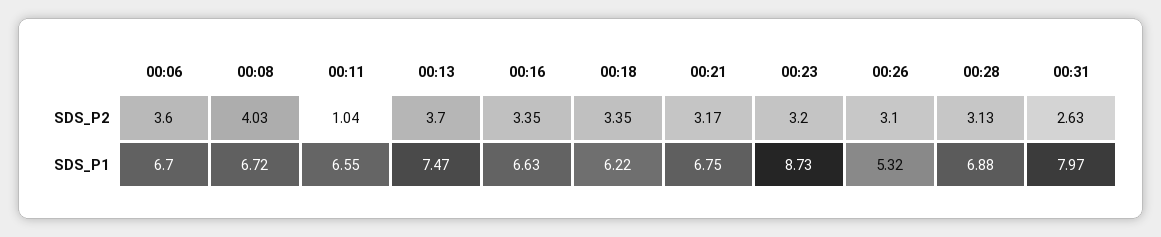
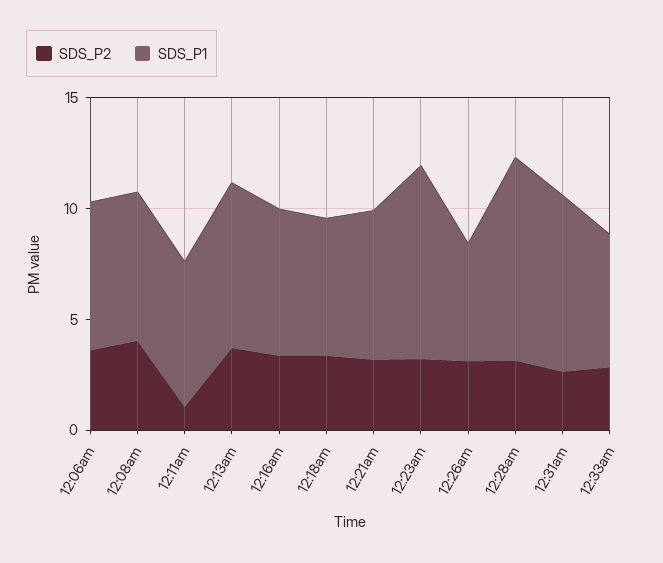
SDS_P1, 00:28: 6.88 -> 9
SDS_P2, 12:33am: none -> 3
SDS_P1, 12:33am: none -> 6

